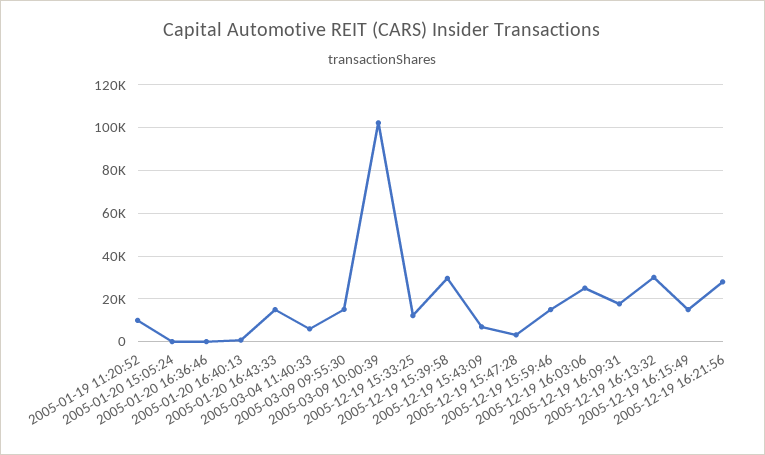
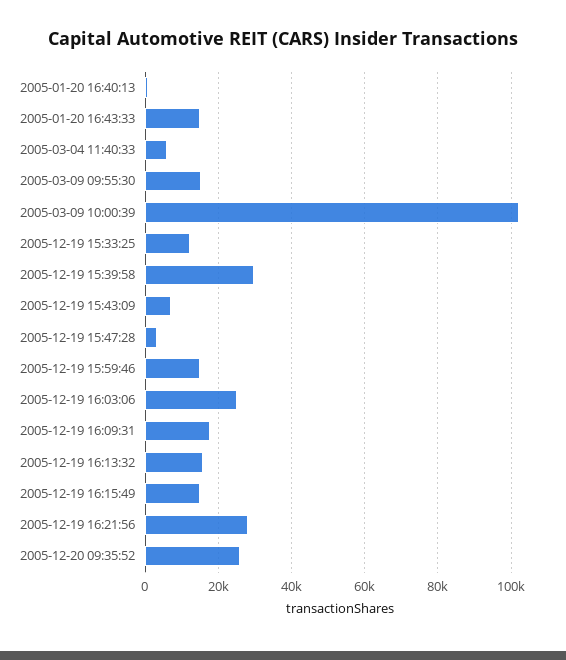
2005-01-19 11:20:52: 10000 -> none
2005-01-20 15:05:24: 0 -> none
2005-01-20 16:36:46: 0 -> none
2005-12-19 16:13:32: 30000 -> 16000
2005-12-20 09:35:52: none -> 26000

